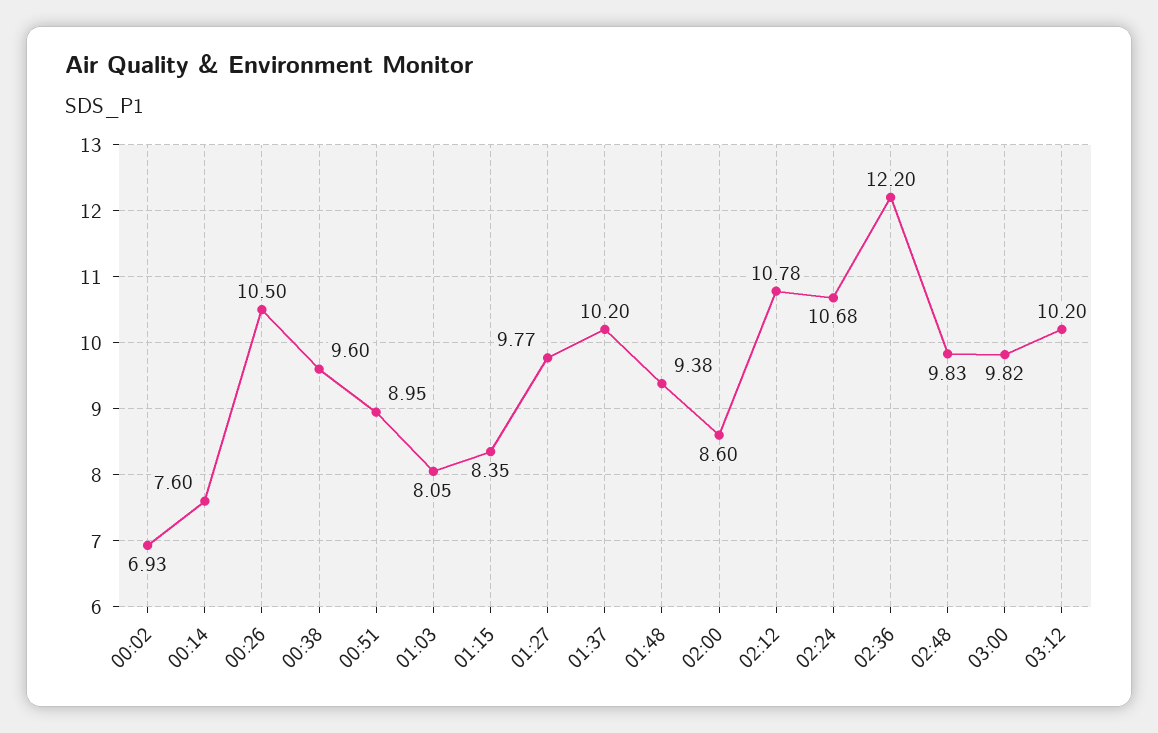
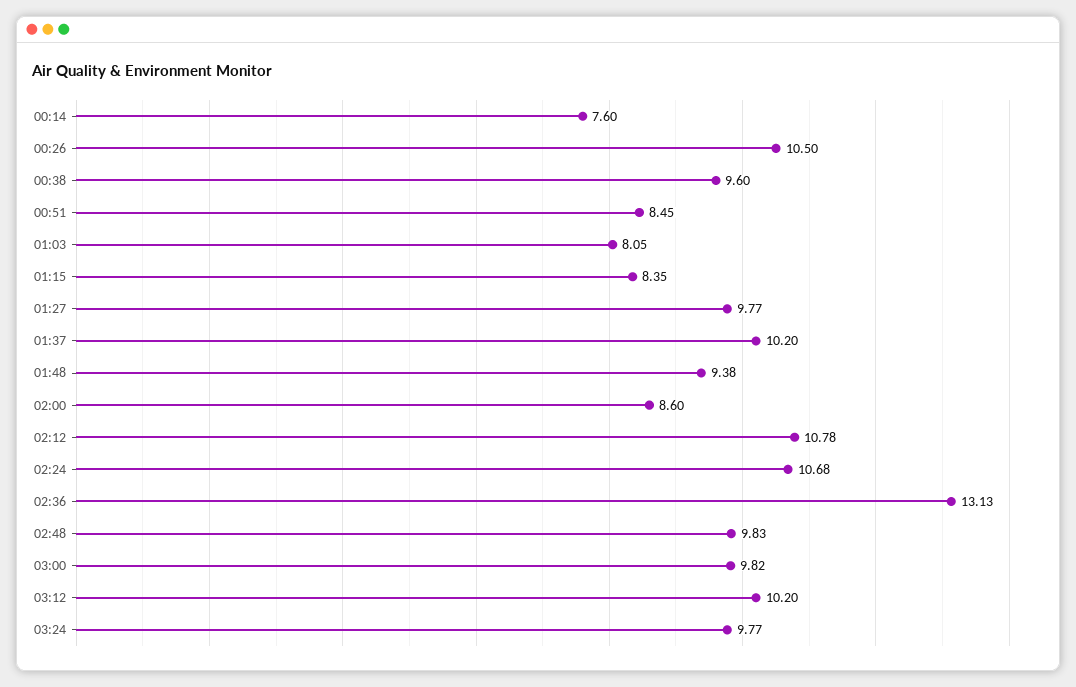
00:02: 6.93 -> none
00:51: 8.95 -> 8.45
02:36: 12.2 -> 13.13
03:24: none -> 9.77

